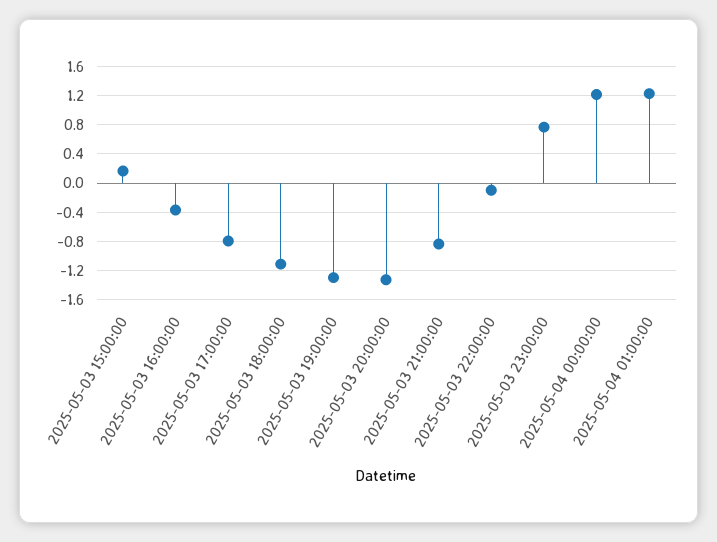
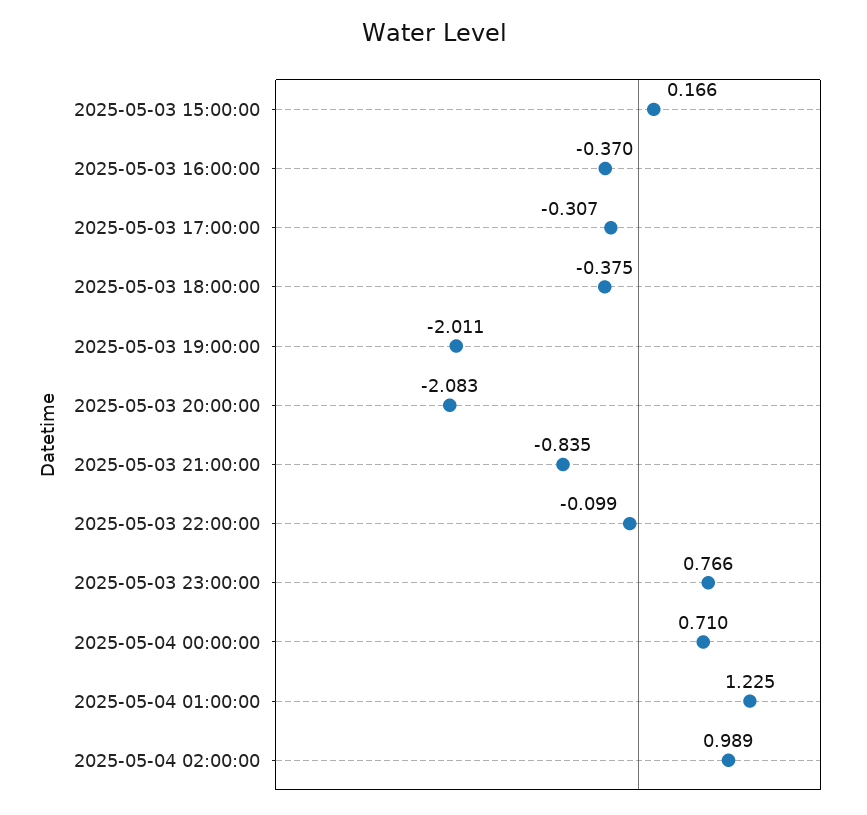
2025-05-03 17:00:00: -0.8 -> -0.307
2025-05-03 18:00:00: -1.1 -> -0.375
2025-05-03 19:00:00: -1.3 -> -2.011
2025-05-03 20:00:00: -1.3 -> -2.083
2025-05-04 00:00:00: 1.2 -> 0.71
2025-05-04 02:00:00: none -> 0.989

